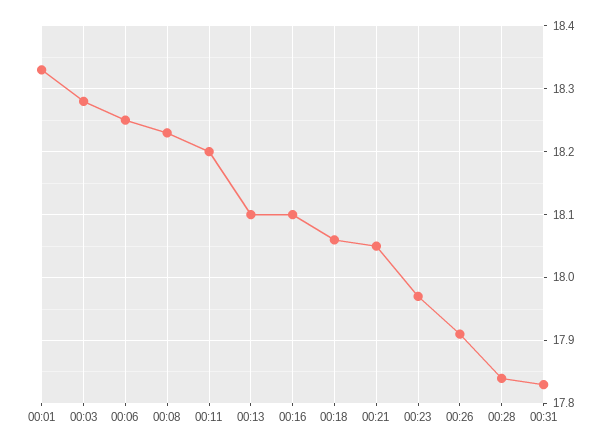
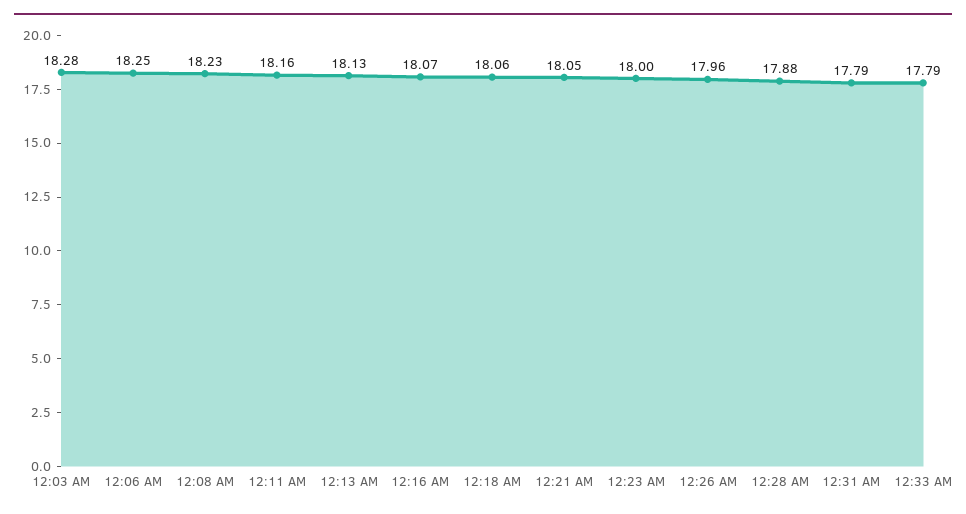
00:01: 18.33 -> none
00:11: 18.2 -> 18.16
00:13: 18.1 -> 18.13
00:16: 18.1 -> 18.07
00:23: 17.97 -> 18
00:26: 17.91 -> 17.96
00:28: 17.84 -> 17.88
00:31: 17.83 -> 17.79
12:33 AM: none -> 17.79

